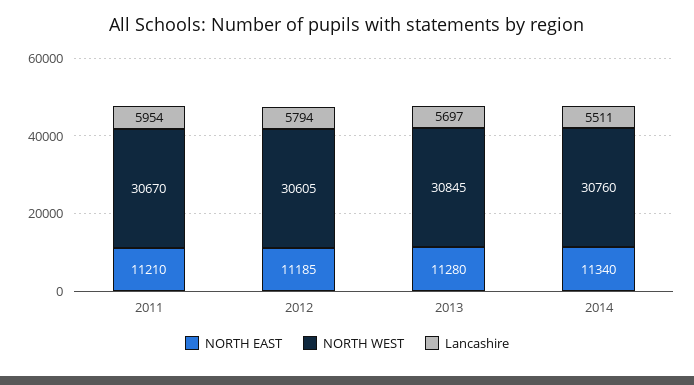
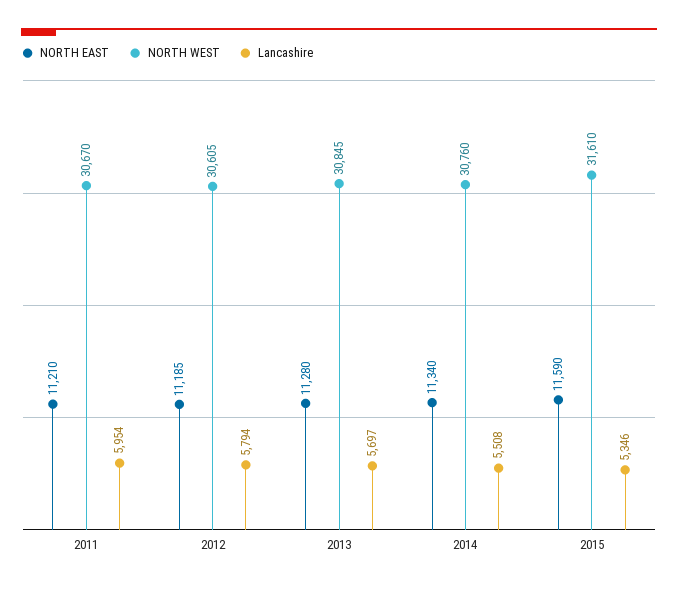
Lancashire, 2014: 5511 -> 5508
NORTH EAST, 2015: none -> 11590
NORTH WEST, 2015: none -> 31610
Lancashire, 2015: none -> 5346

